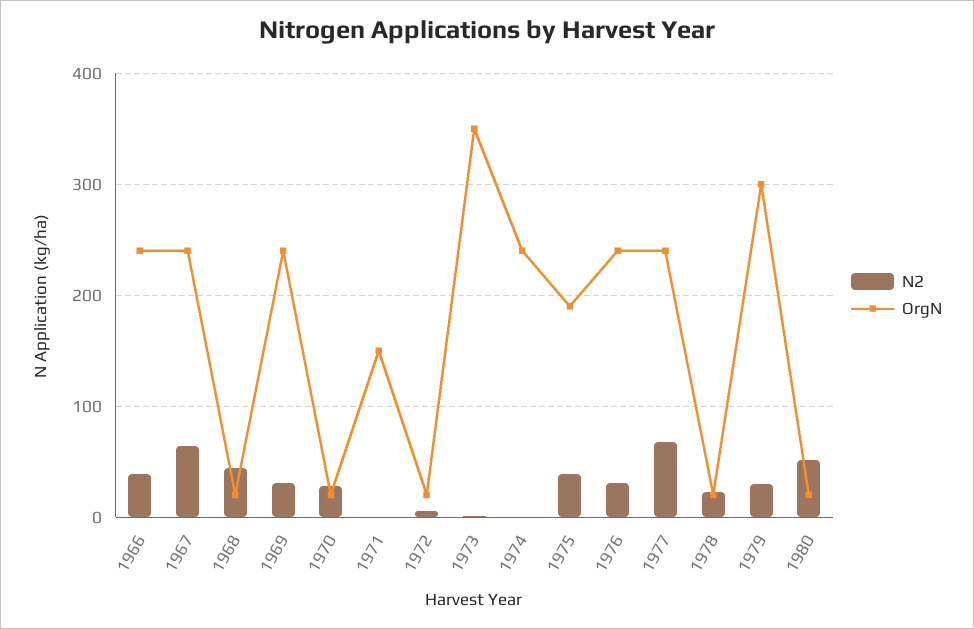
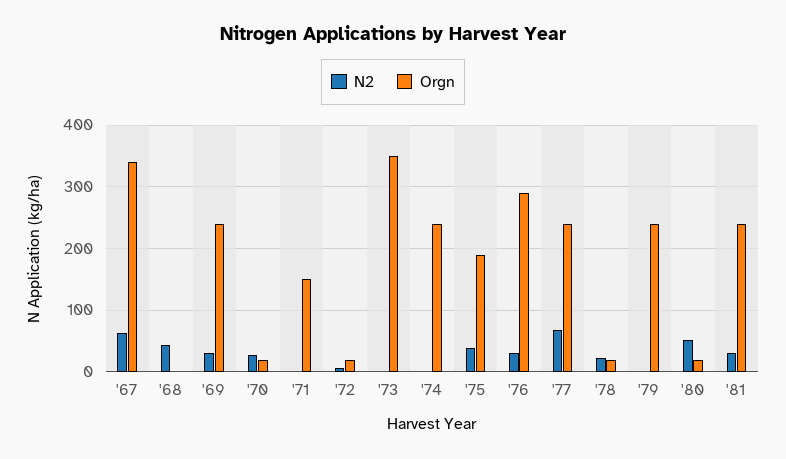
N2, 1966: 40 -> none
OrgN, 1966: 240 -> none
OrgN, 1967: 240 -> 340
OrgN, 1968: 20 -> 0
OrgN, 1976: 240 -> 290
N2, 1979: 30 -> 0
OrgN, 1979: 300 -> 240
N2, '81: none -> 30
OrgN, '81: none -> 240

